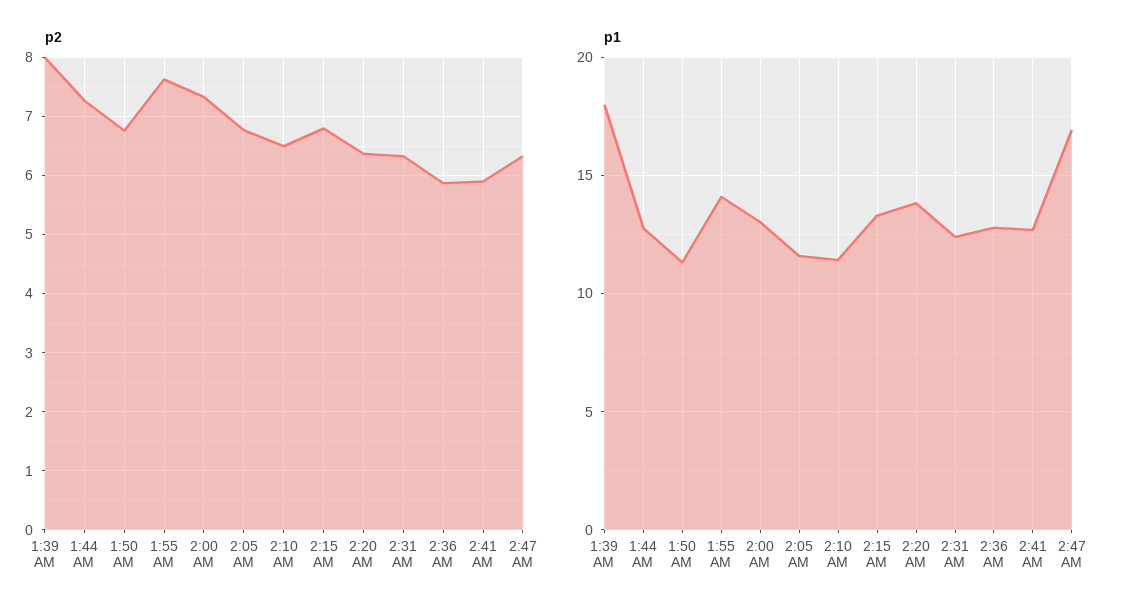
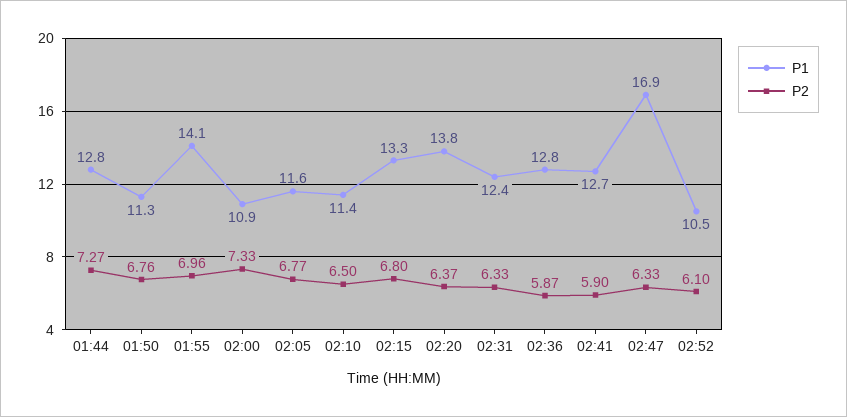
p2, 1:39 AM: 8 -> none
p2, 1:55 AM: 7.6 -> 6.96
p1, 1:39 AM: 18 -> none
p1, 2:00 AM: 13 -> 10.9
p1, 02:52: none -> 10.5
p2, 02:52: none -> 6.1

